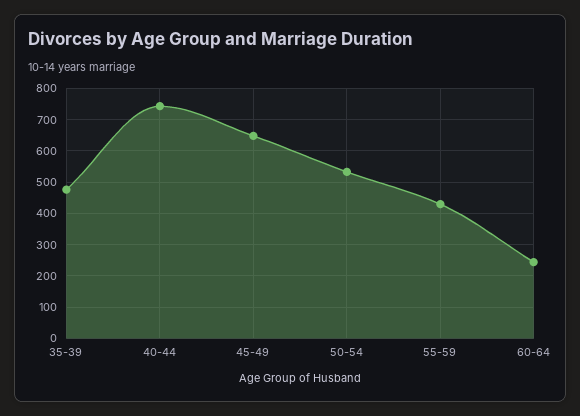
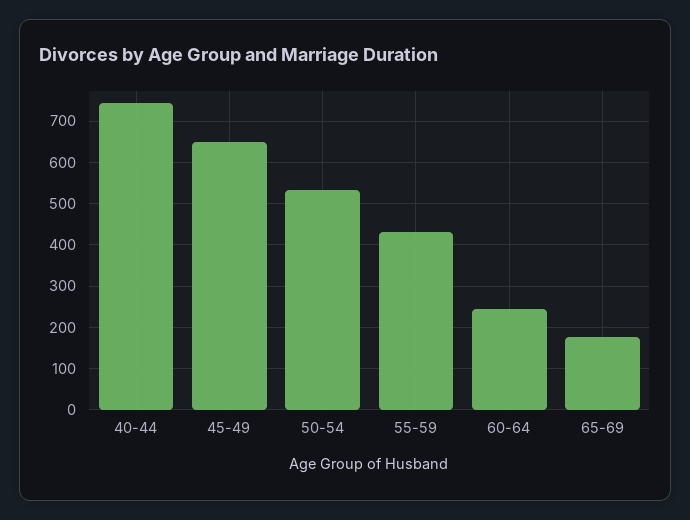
35-39: 480 -> none
65-69: none -> 180

